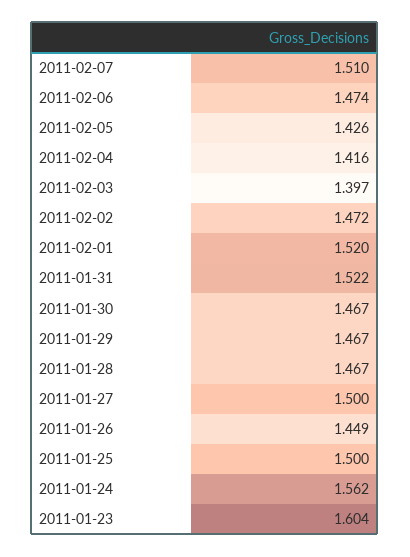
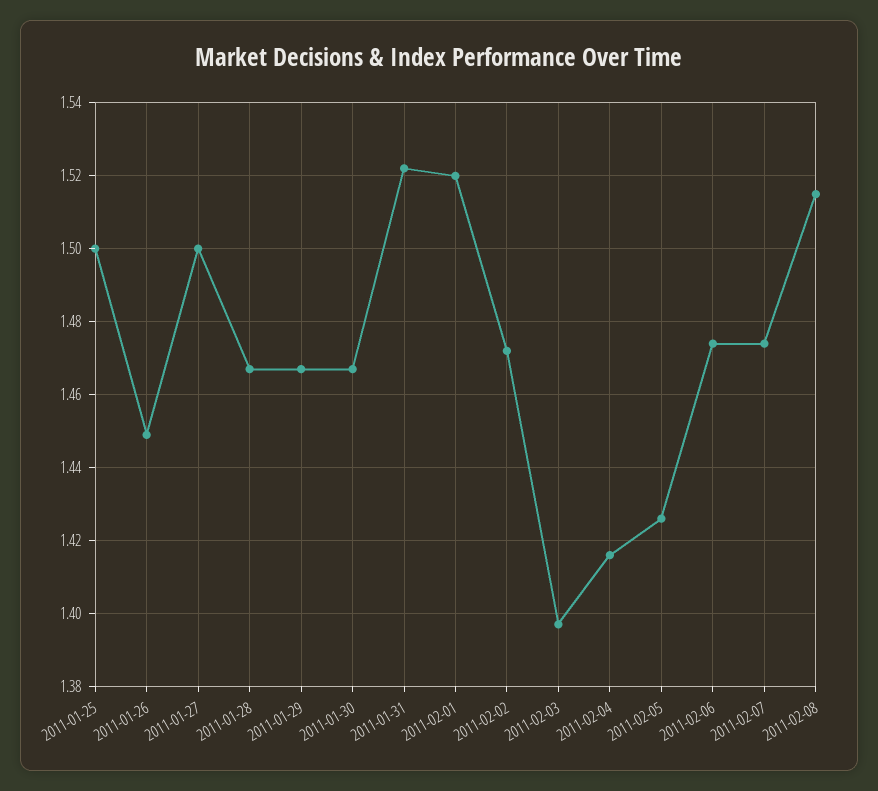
2011-02-07: 1.51 -> 1.475
2011-01-24: 1.562 -> none
2011-01-23: 1.604 -> none
2011-02-08: none -> 1.515

